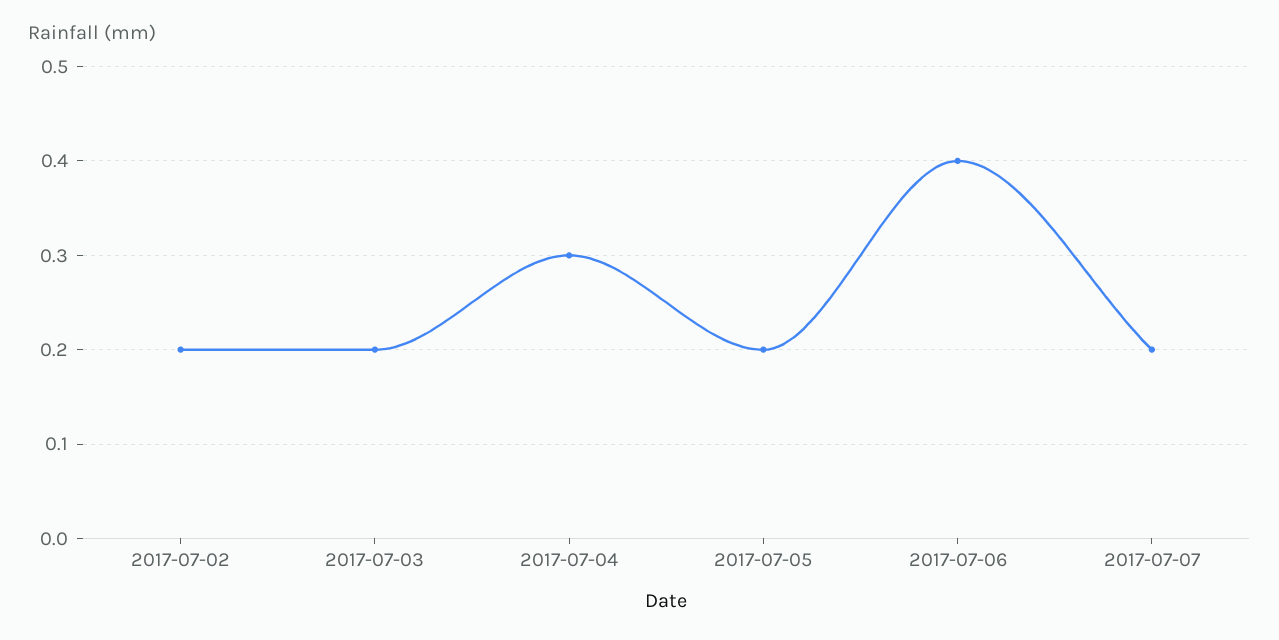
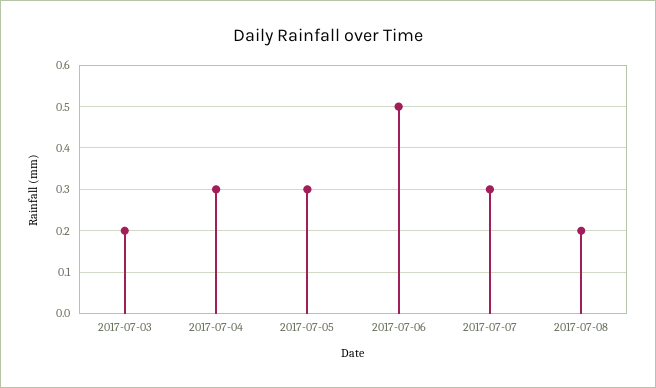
2017-07-02: 0.2 -> none
2017-07-05: 0.2 -> 0.3
2017-07-06: 0.4 -> 0.5
2017-07-07: 0.2 -> 0.3
2017-07-08: none -> 0.2

